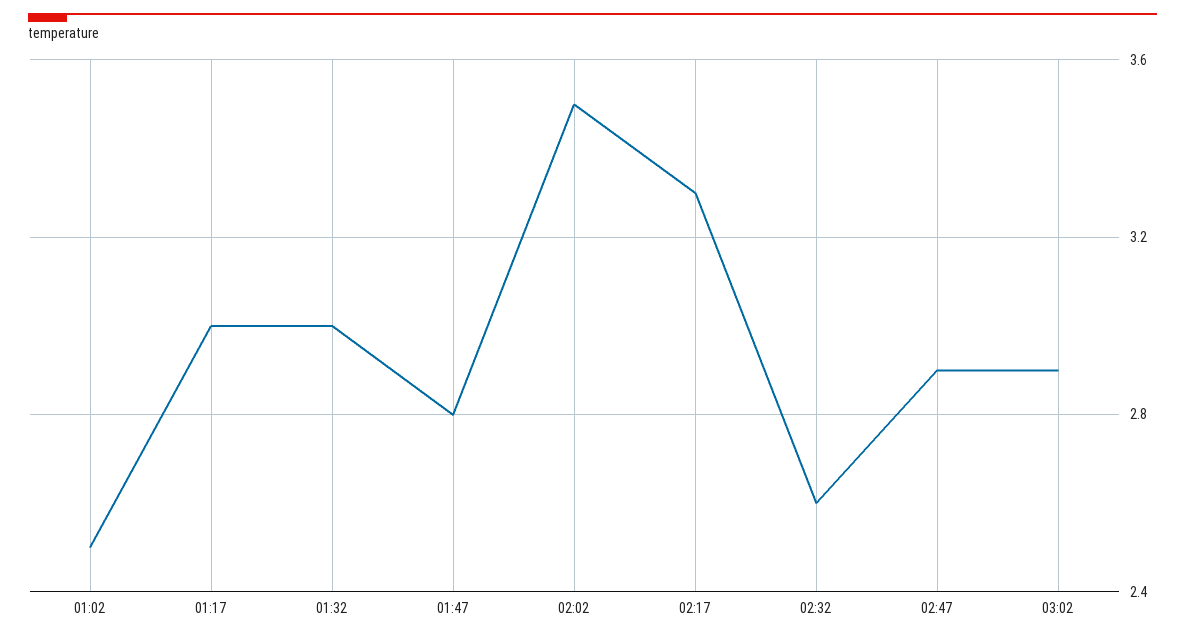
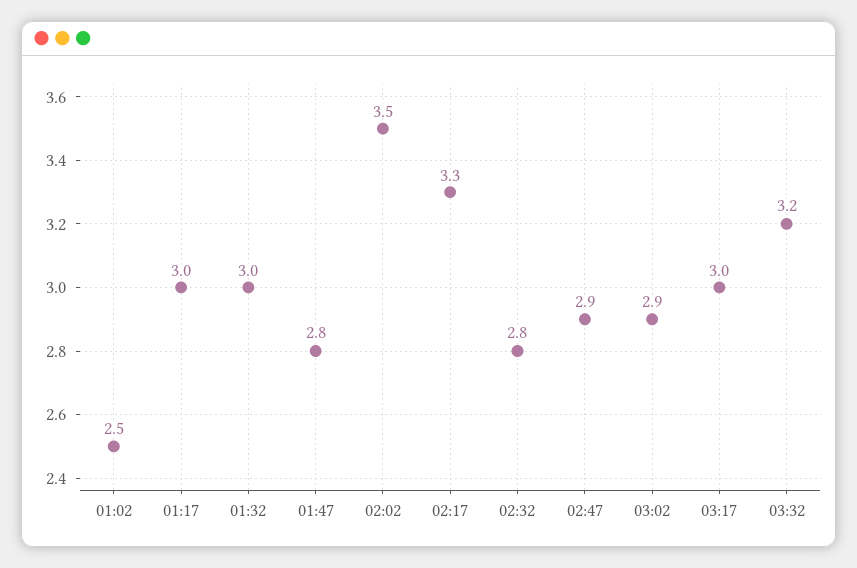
02:32: 2.6 -> 2.8
03:17: none -> 3
03:32: none -> 3.2

